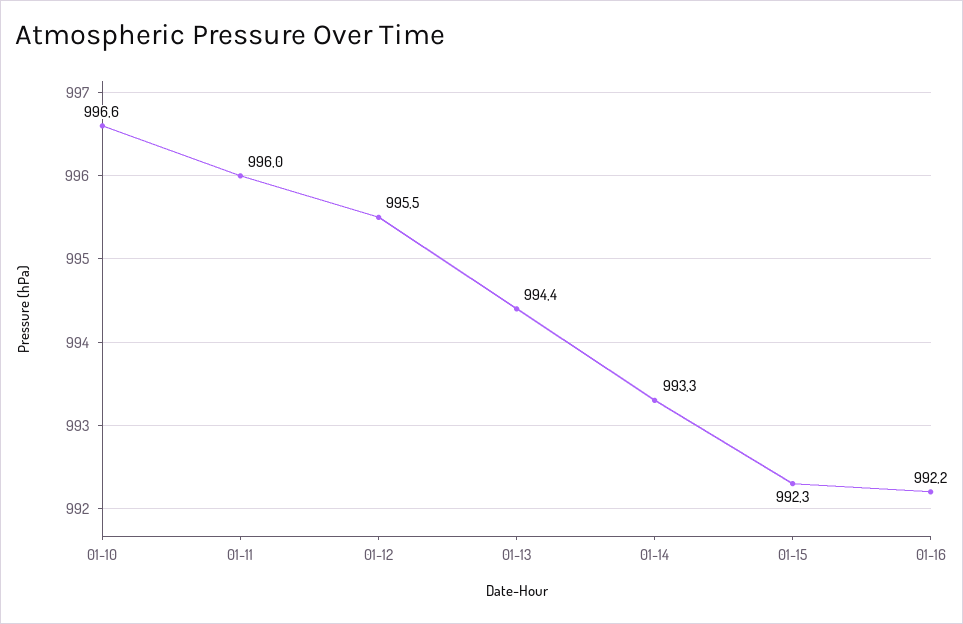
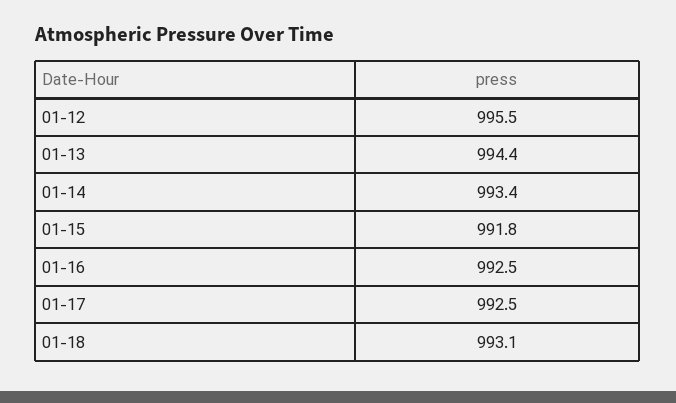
01-10: 996.6 -> none
01-11: 996 -> none
01-14: 993.3 -> 993.4
01-15: 992.3 -> 991.8
01-16: 992.2 -> 992.5
01-17: none -> 992.5
01-18: none -> 993.1

